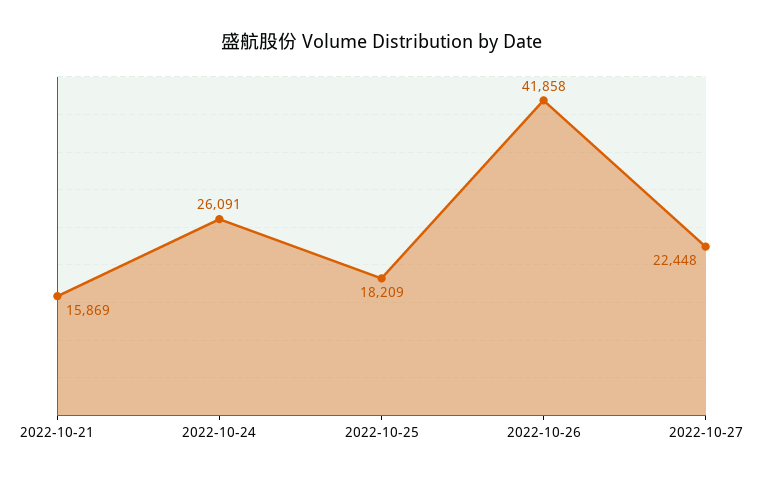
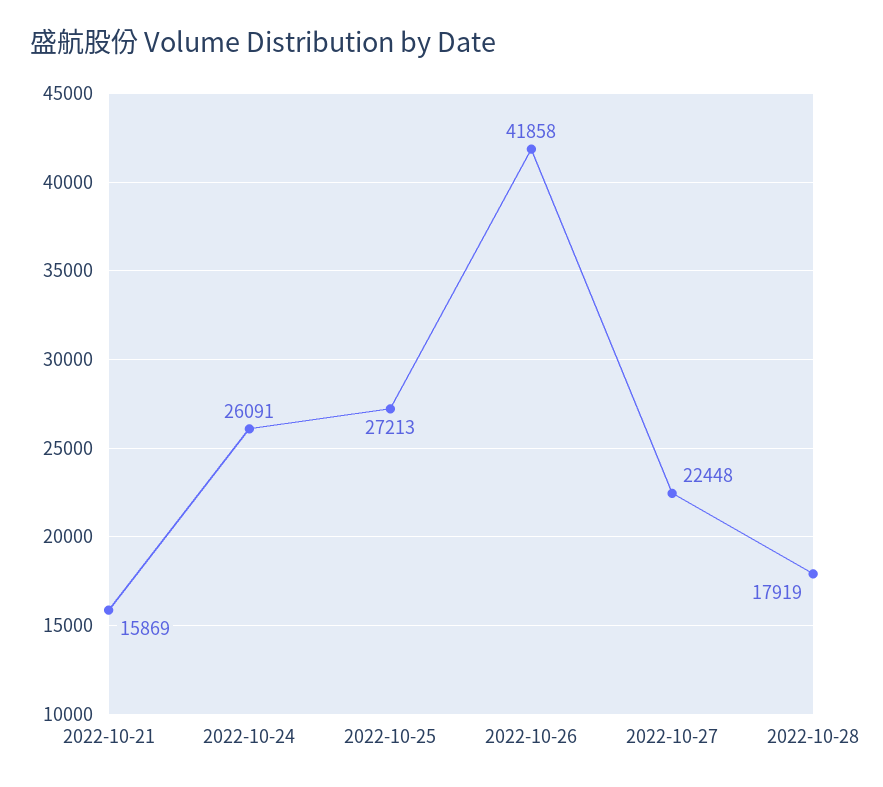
2022-10-25: 18209 -> 27213
2022-10-28: none -> 17919

